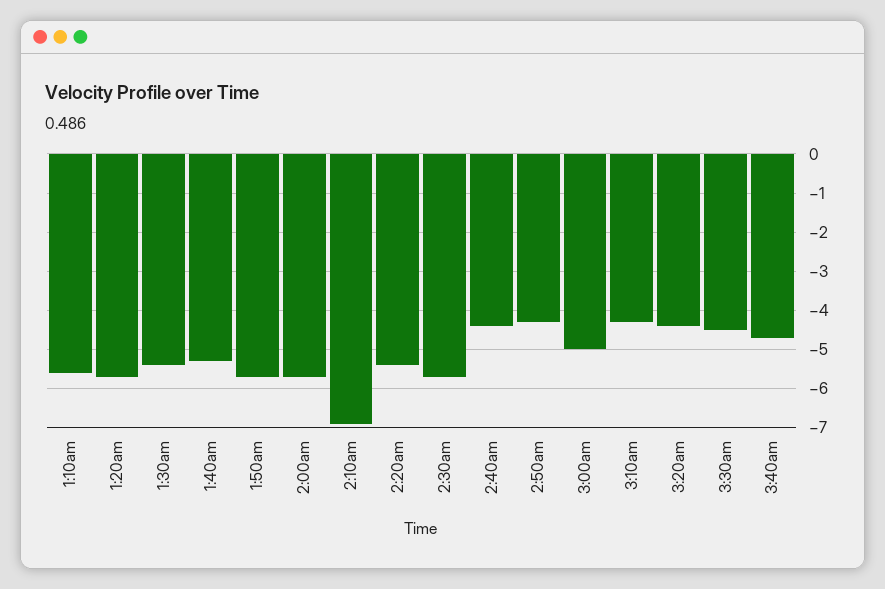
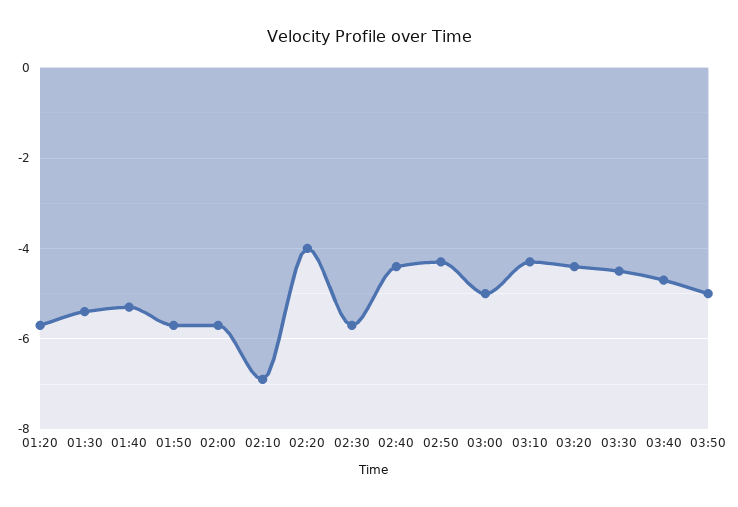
1:10am: -5.5 -> none
2:20am: -5.5 -> -4
03:50: none -> -5

